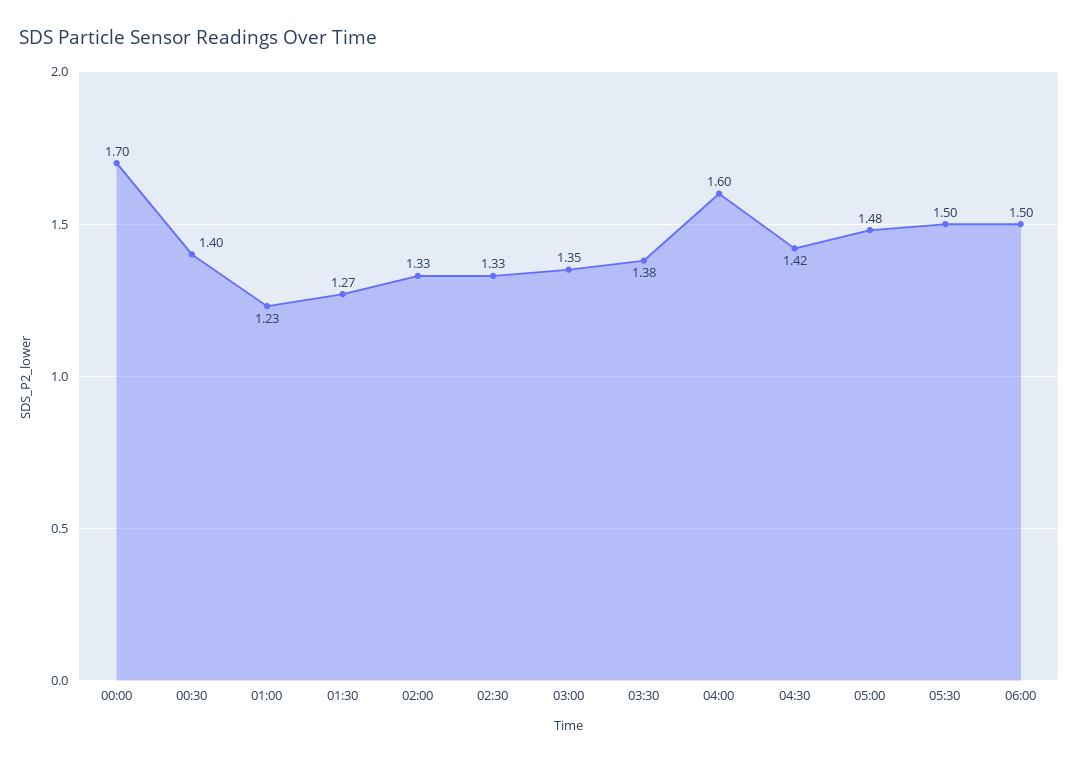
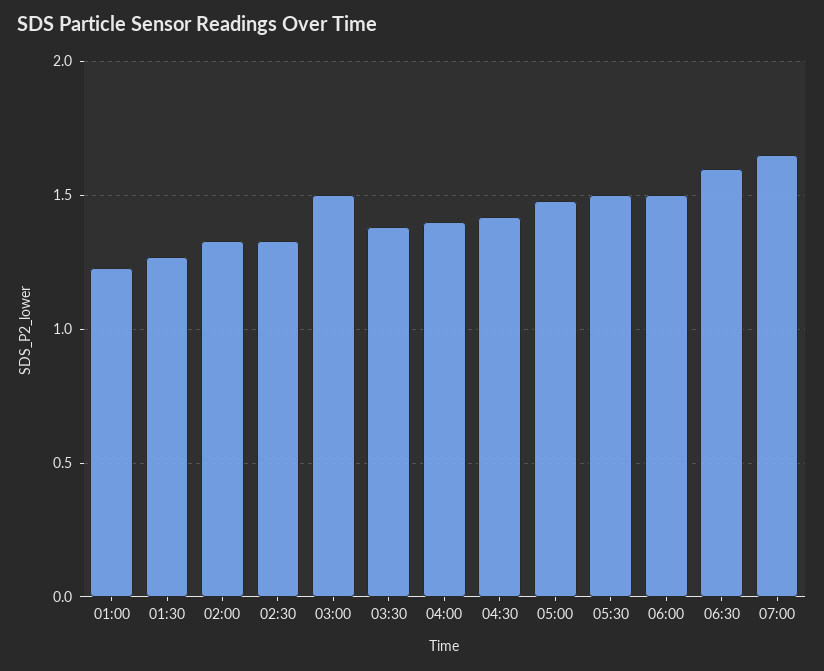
00:00: 1.7 -> none
00:30: 1.4 -> none
03:00: 1.35 -> 1.5
04:00: 1.6 -> 1.4
06:30: none -> 1.6
07:00: none -> 1.65

